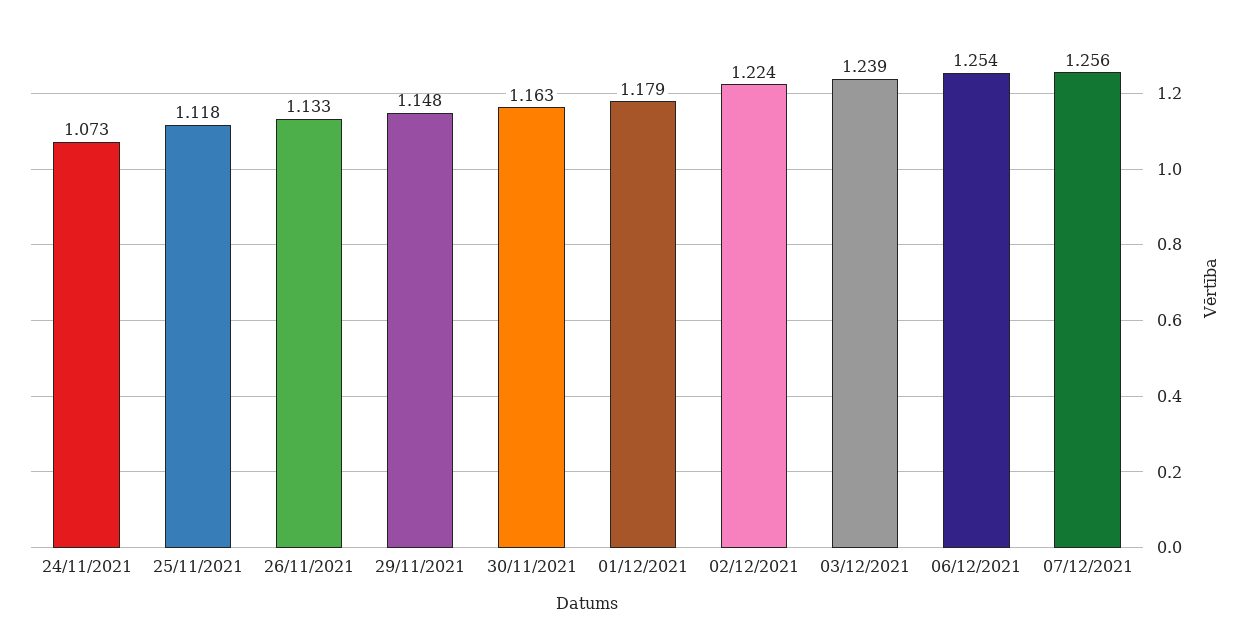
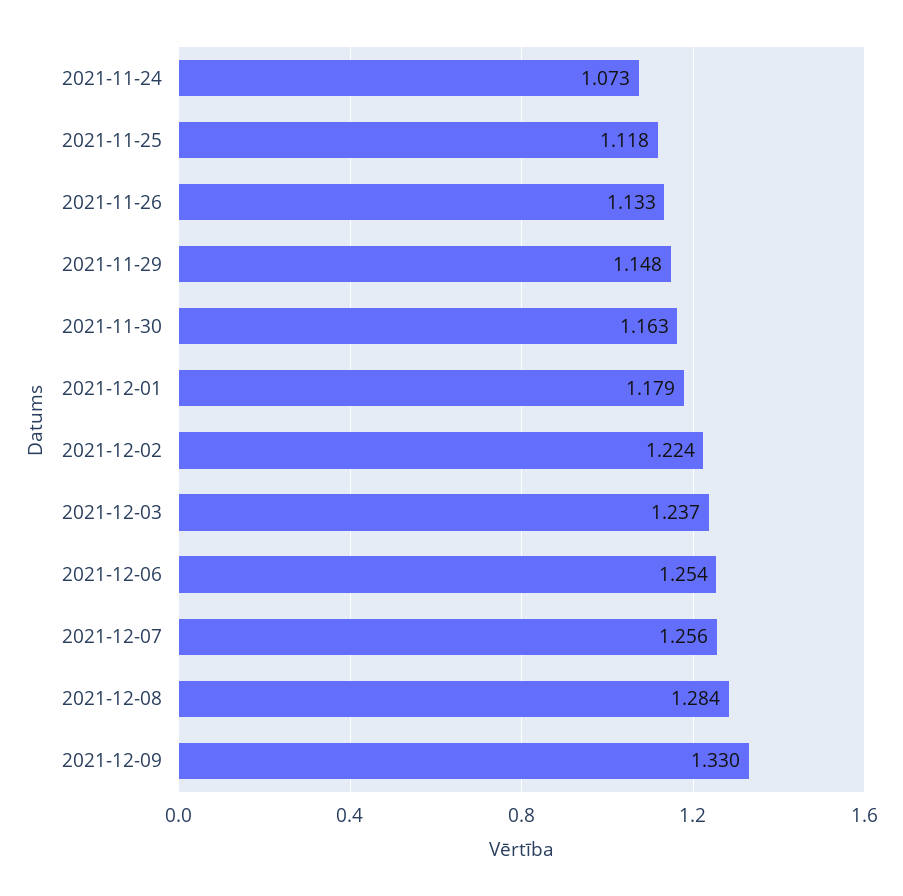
03/12/2021: 1.239 -> 1.237
2021-12-08: none -> 1.284
2021-12-09: none -> 1.33

